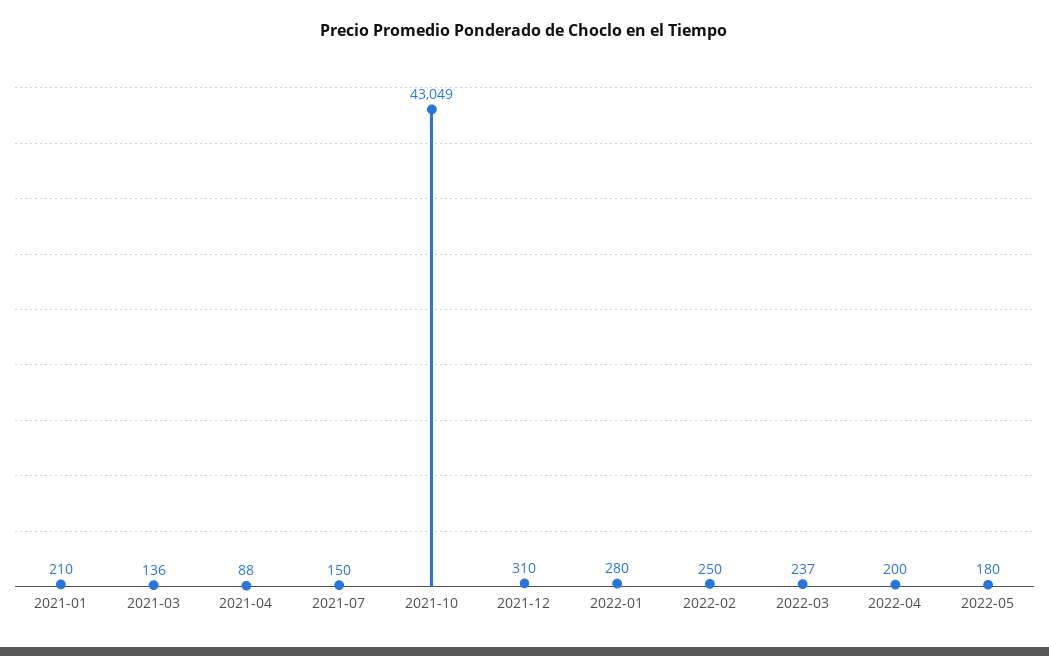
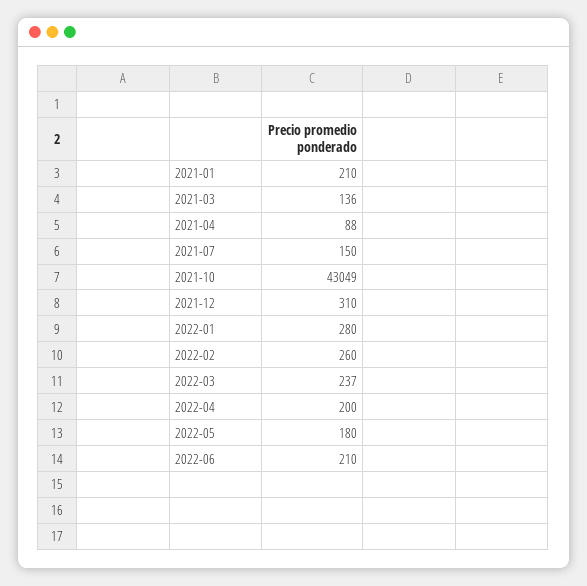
2022-02: 250 -> 260
2022-06: none -> 210

